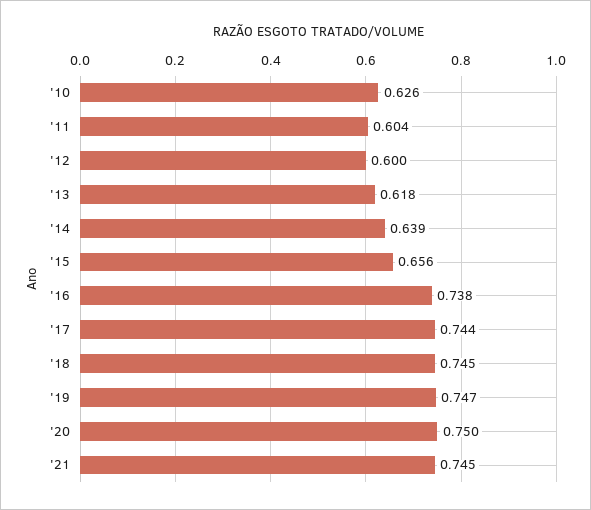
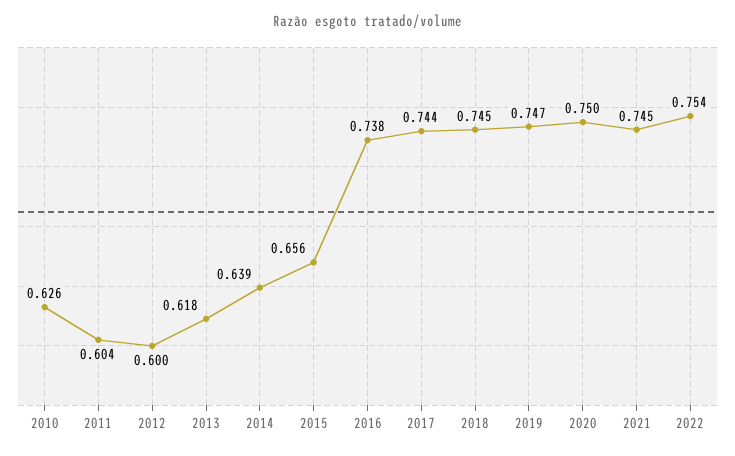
2022: none -> 0.754

